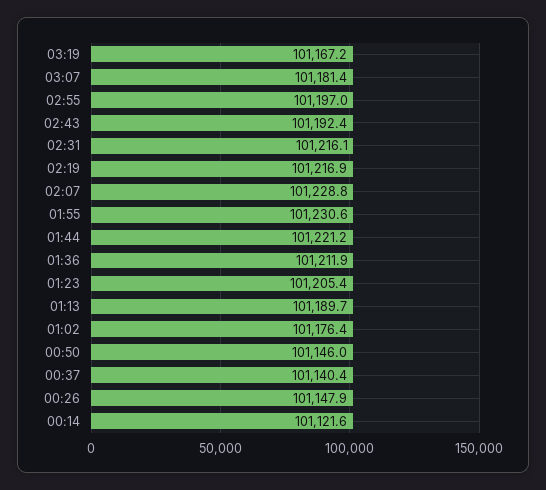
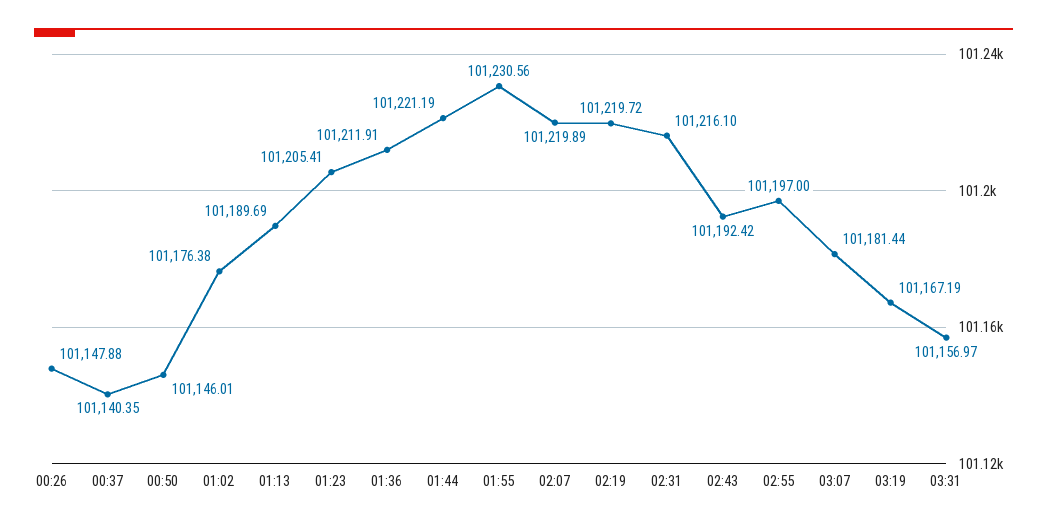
02:19: 101216.9 -> 101219.72
02:07: 101228.8 -> 101219.89
00:14: 101121.6 -> none
03:31: none -> 101156.97

